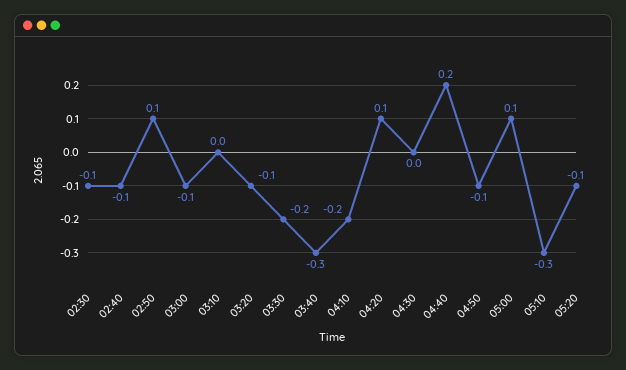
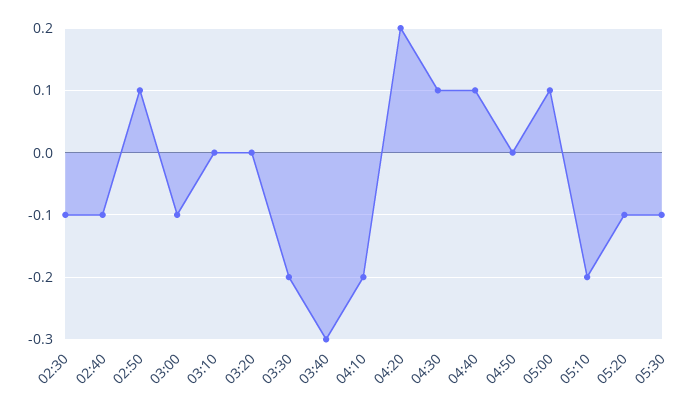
03:20: -0.1 -> 0
04:20: 0.1 -> 0.2
04:30: 0 -> 0.1
04:40: 0.2 -> 0.1
04:50: -0.1 -> 0
05:10: -0.3 -> -0.2
05:30: none -> -0.1

